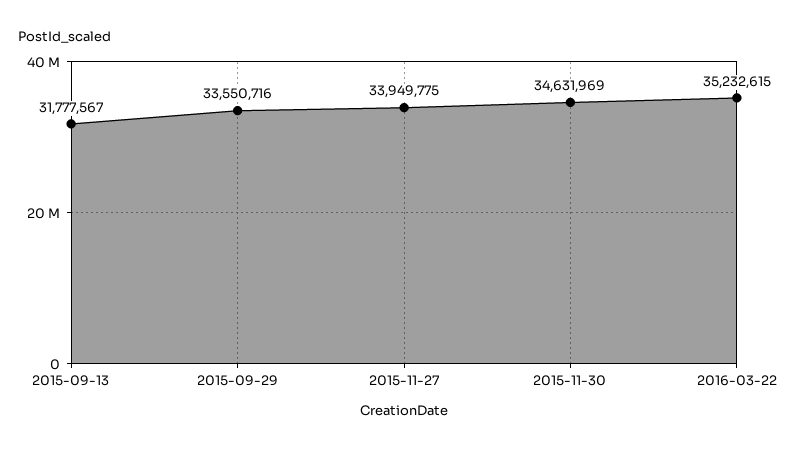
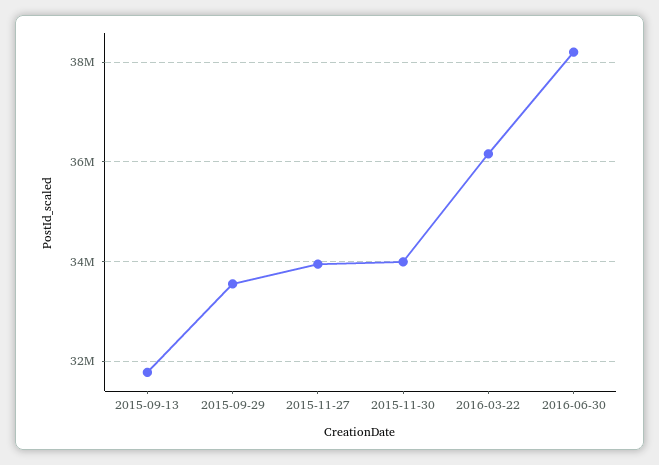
2015-11-30: 34631969 -> 34000000
2016-03-22: 35232615 -> 36200000
2016-06-30: none -> 38200000

